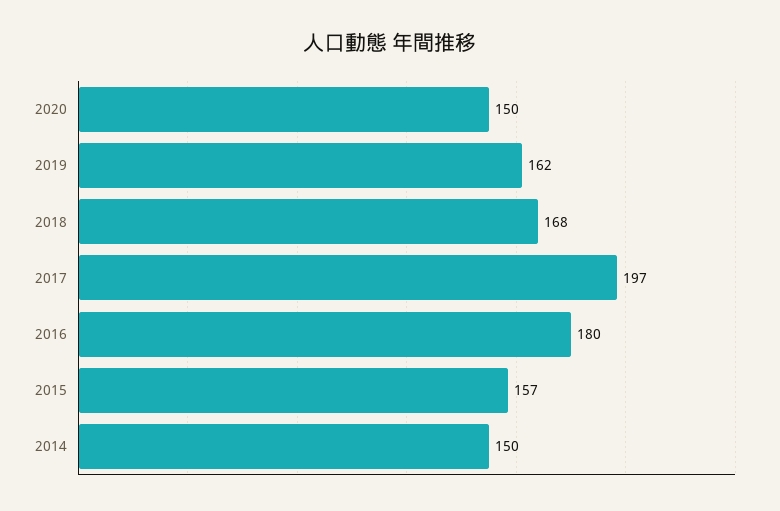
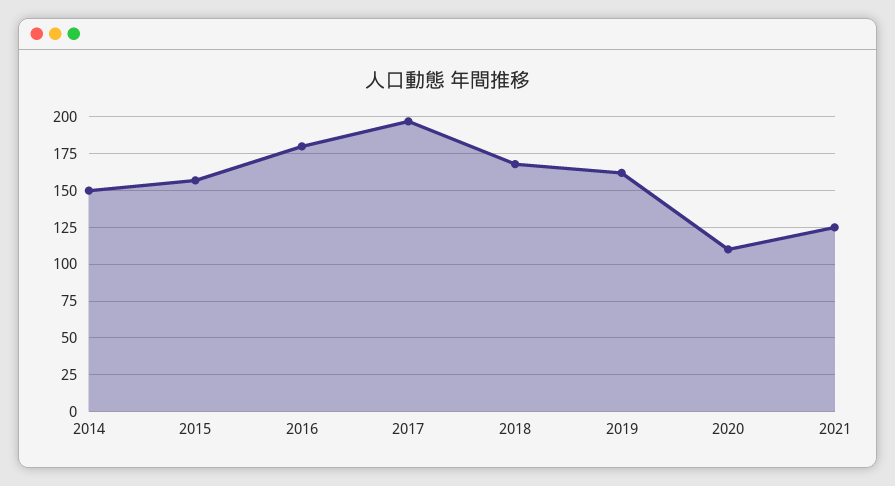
2020: 150 -> 110
2021: none -> 125

